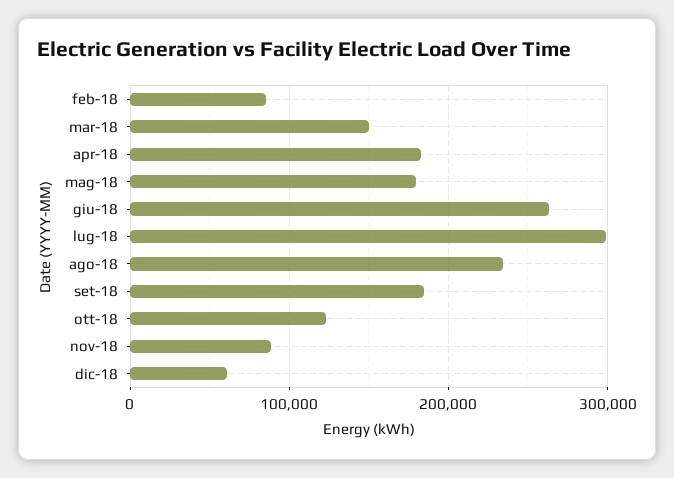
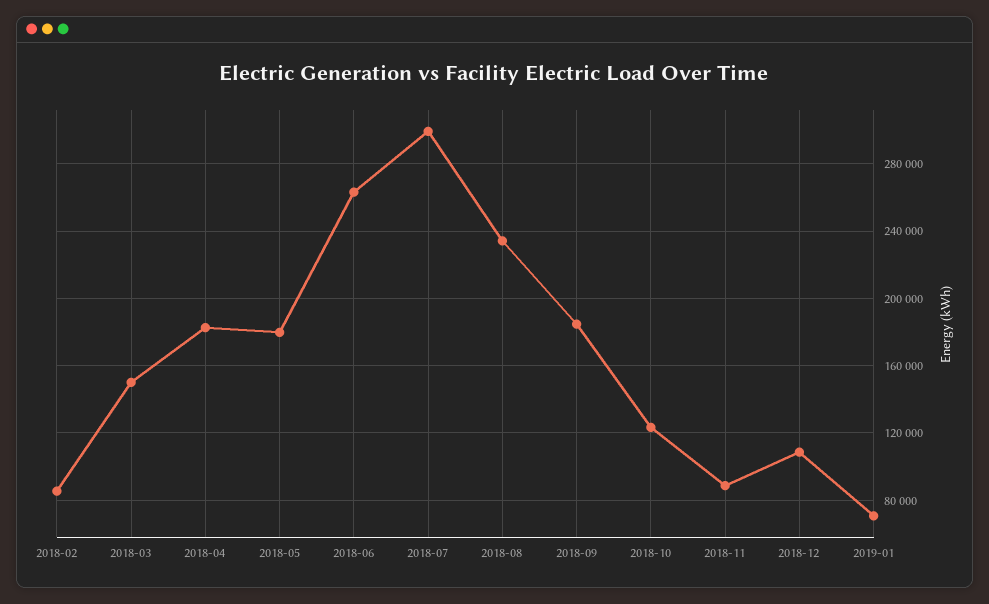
dic-18: 60000 -> 110000
2019-01: none -> 70000

